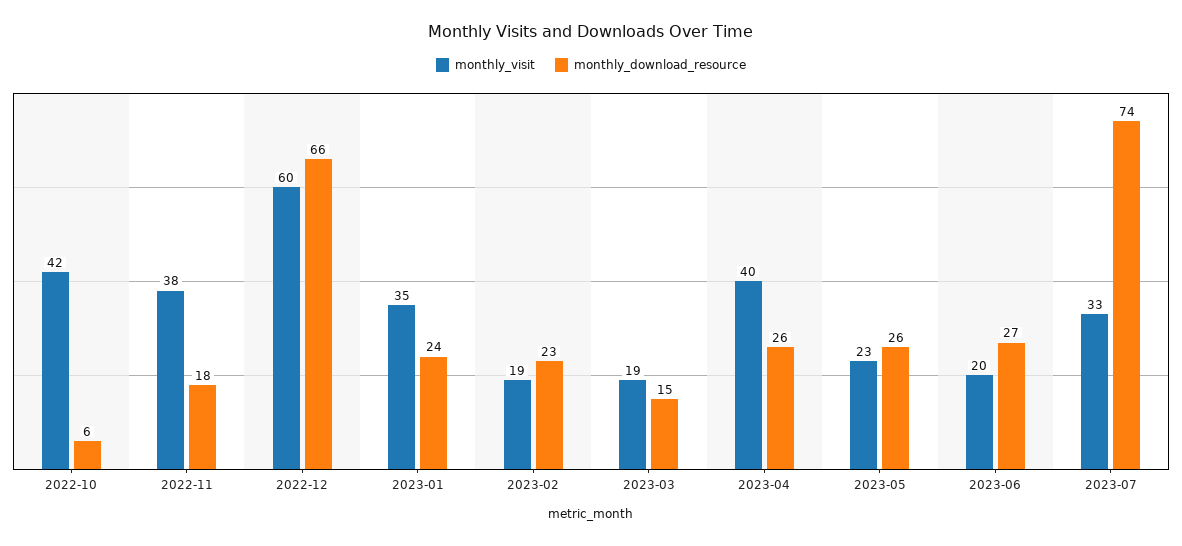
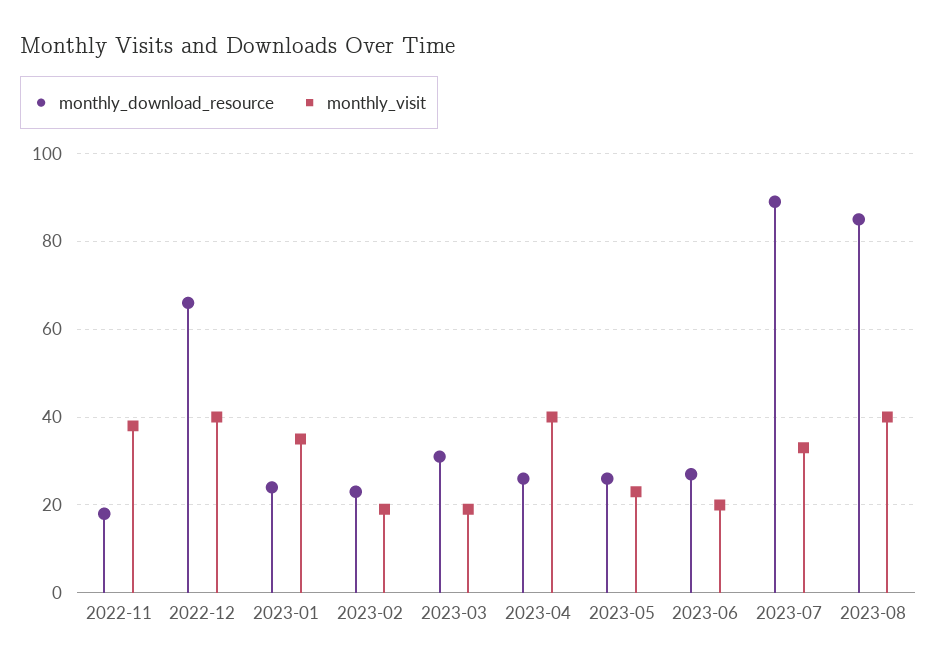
monthly_visit, 2022-10: 42 -> none
monthly_download_resource, 2022-10: 6 -> none
monthly_visit, 2022-12: 60 -> 40
monthly_download_resource, 2023-03: 15 -> 30
monthly_download_resource, 2023-07: 74 -> 90
monthly_download_resource, 2023-08: none -> 85
monthly_visit, 2023-08: none -> 40

